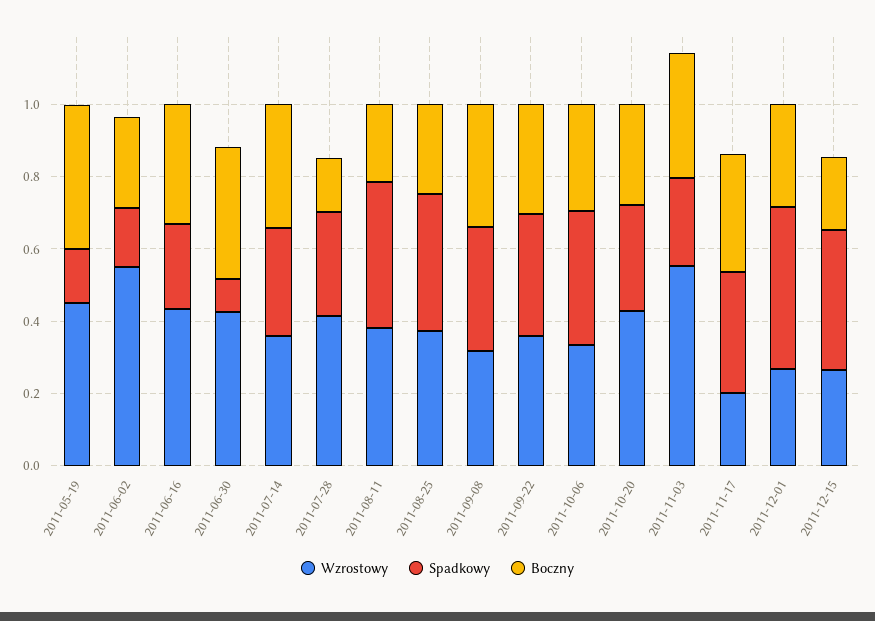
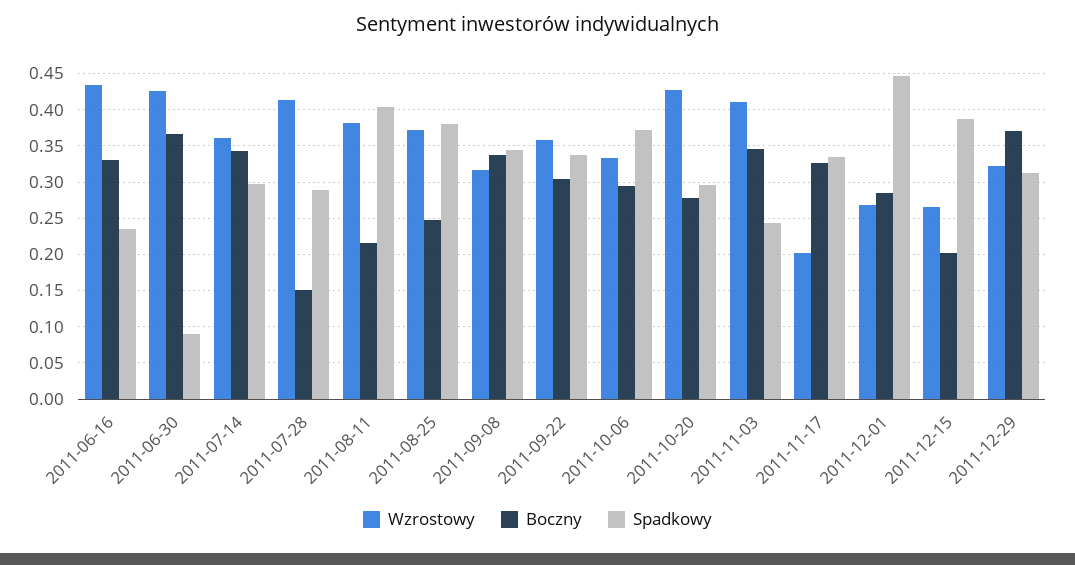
Wzrostowy, 2011-05-19: 0.45 -> none
Spadkowy, 2011-05-19: 0.15 -> none
Boczny, 2011-05-19: 0.4 -> none
Wzrostowy, 2011-06-02: 0.55 -> none
Spadkowy, 2011-06-02: 0.15 -> none
Boczny, 2011-06-02: 0.25 -> none
Wzrostowy, 2011-11-03: 0.55 -> 0.41
Wzrostowy, 2011-12-29: none -> 0.32
Boczny, 2011-12-29: none -> 0.37
Spadkowy, 2011-12-29: none -> 0.31

